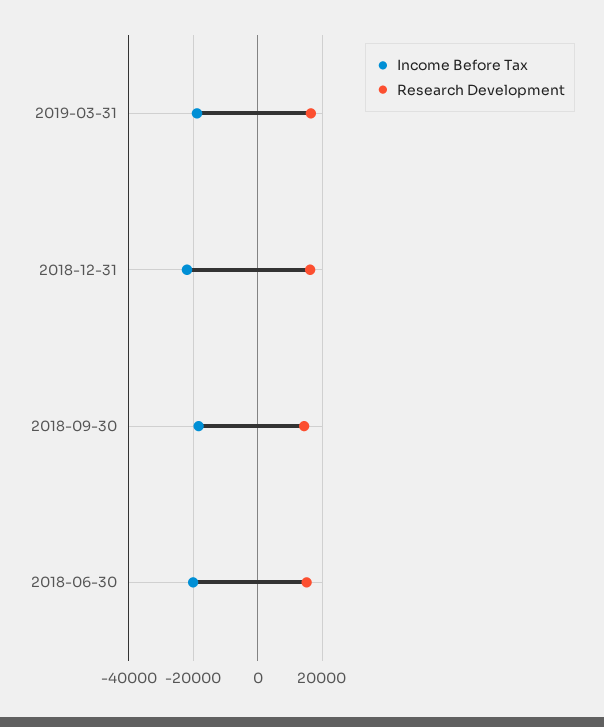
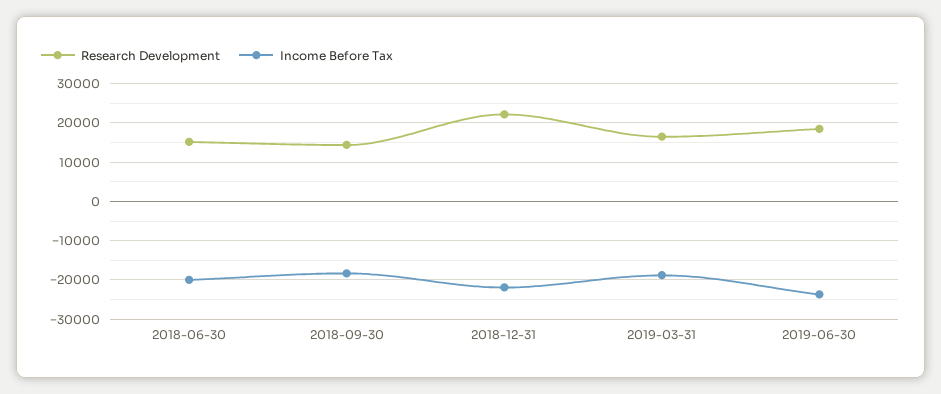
Research Development, 2018-12-31: 16000 -> 22000
Research Development, 2019-06-30: none -> 18000
Income Before Tax, 2019-06-30: none -> -24000

